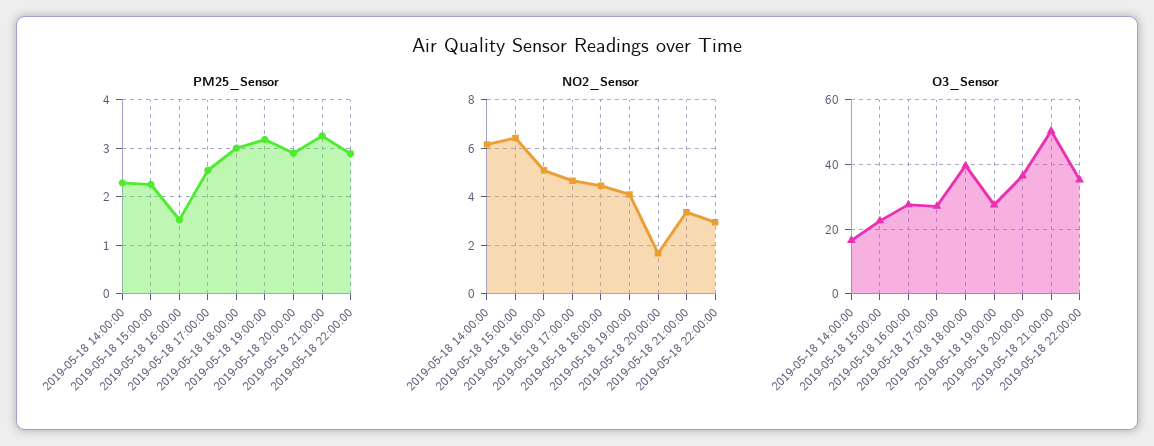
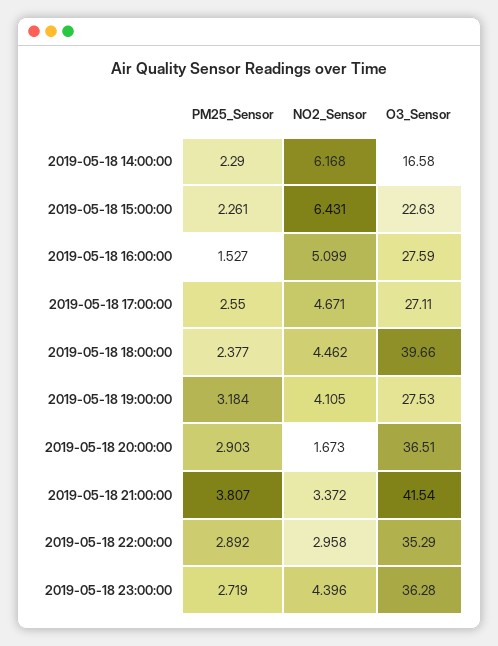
PM25_Sensor, 2019-05-18 18:00:00: 3 -> 2.377
PM25_Sensor, 2019-05-18 21:00:00: 3.2 -> 3.807
O3_Sensor, 2019-05-18 21:00:00: 50 -> 41.54
PM25_Sensor, 2019-05-18 23:00:00: none -> 2.719
NO2_Sensor, 2019-05-18 23:00:00: none -> 4.396
O3_Sensor, 2019-05-18 23:00:00: none -> 36.28

